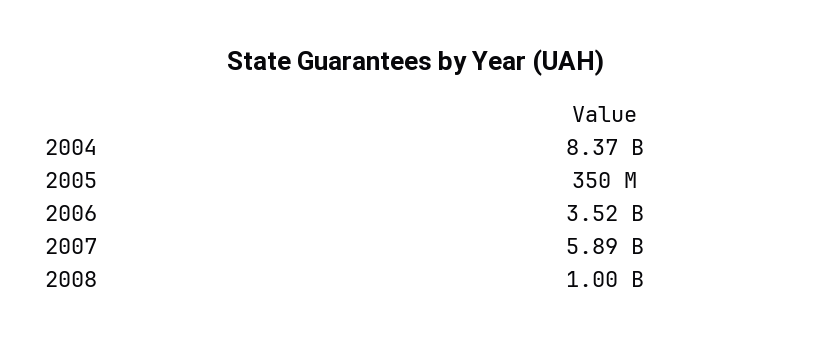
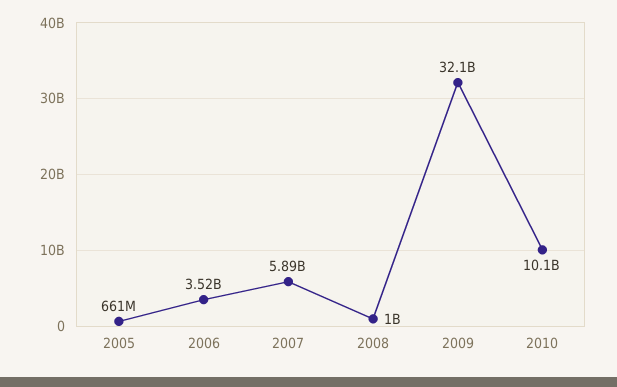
2004: 8370000000 -> none
2005: 350000000 -> 661000000
2009: none -> 32100000000
2010: none -> 10100000000

